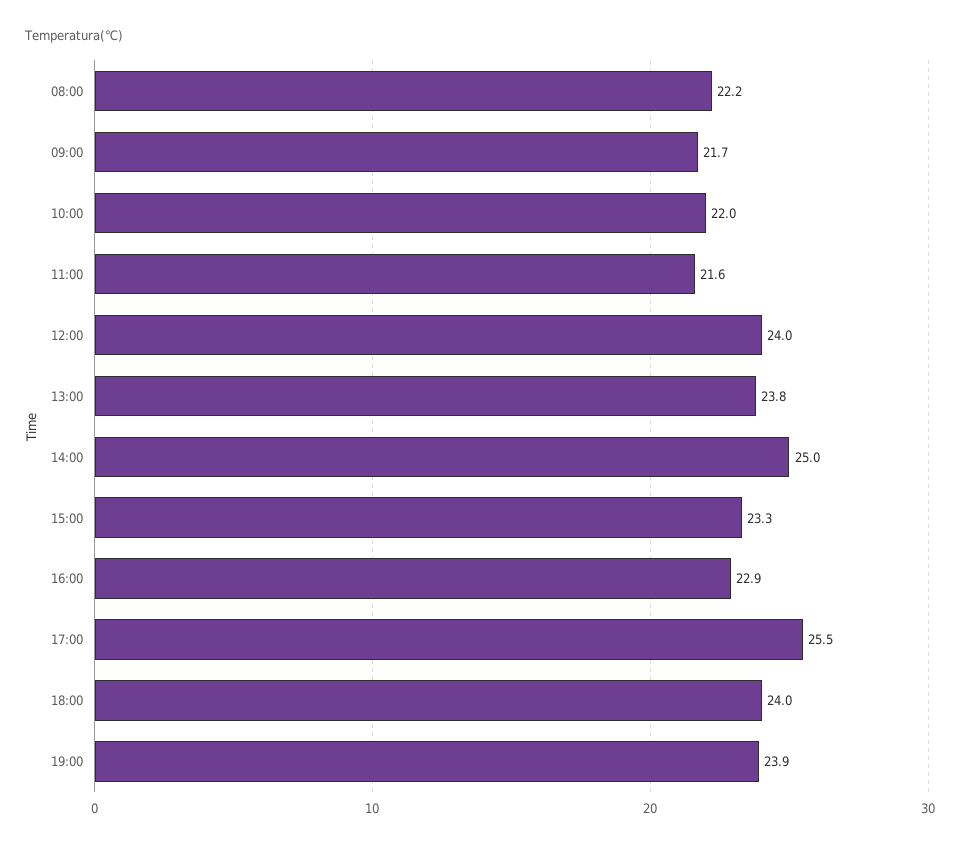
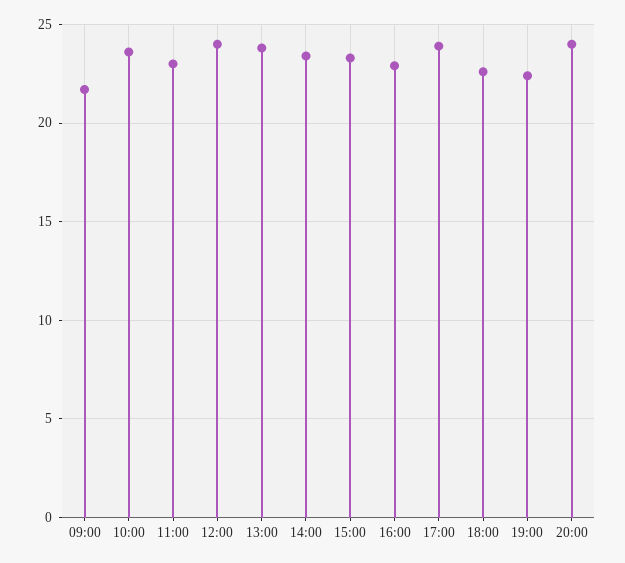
08:00: 22.2 -> none
10:00: 22 -> 23.5
11:00: 21.6 -> 23
14:00: 25 -> 23.5
17:00: 25.5 -> 24
18:00: 24 -> 22.5
19:00: 23.9 -> 22.5
20:00: none -> 24

